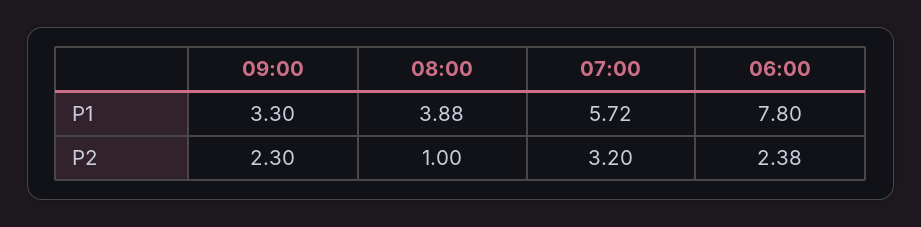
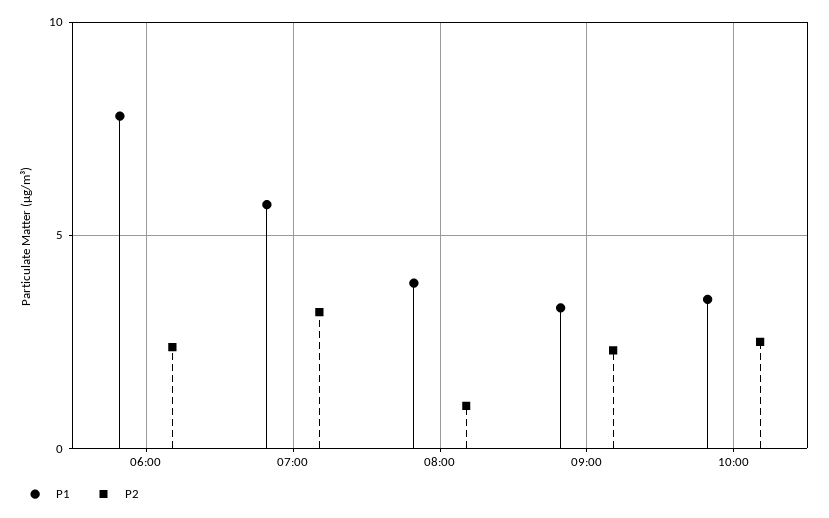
P1, 10:00: none -> 3.5
P2, 10:00: none -> 2.5

